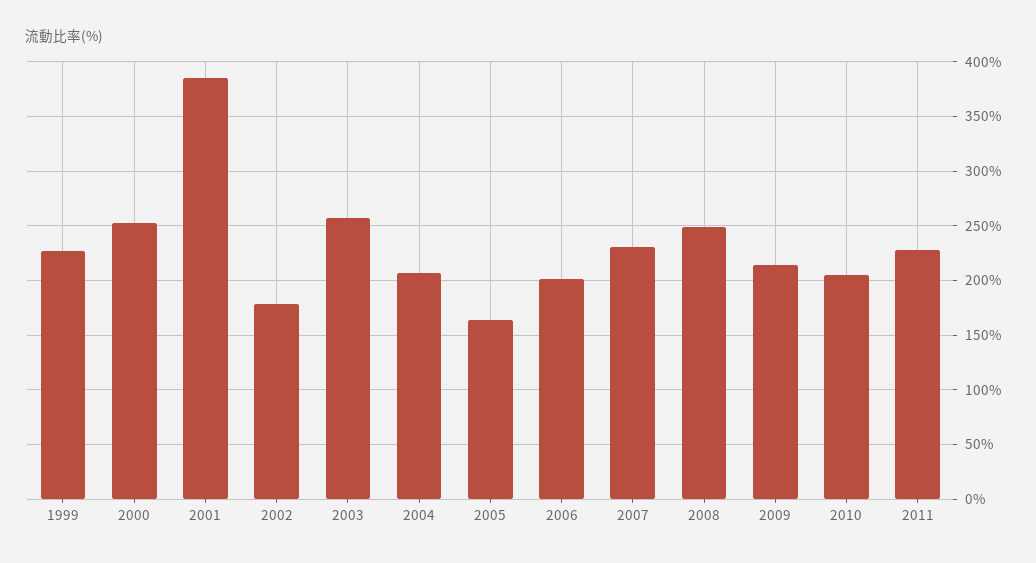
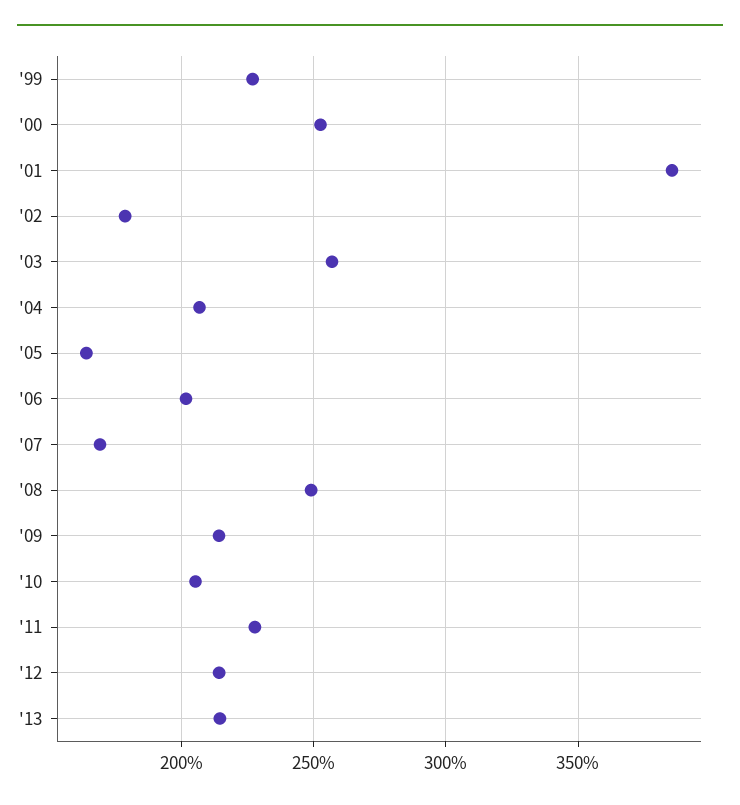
2007: 230 -> 170
'12: none -> 215
'13: none -> 215

